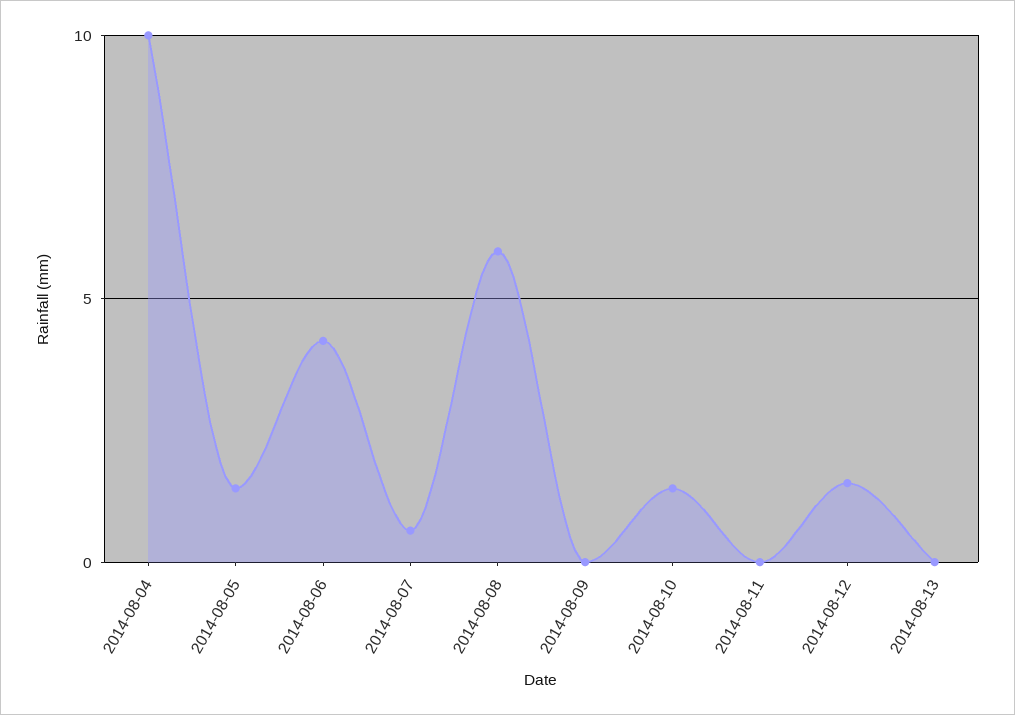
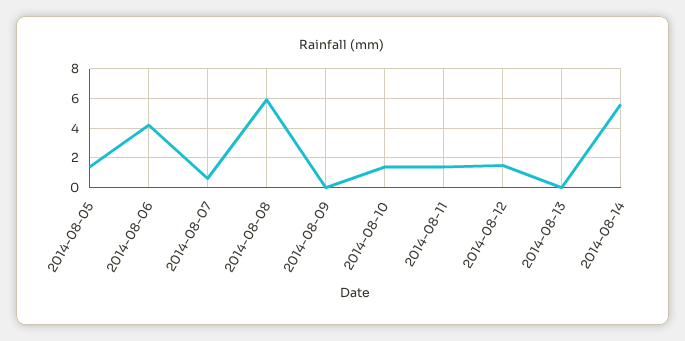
2014-08-04: 10 -> none
2014-08-11: 0 -> 1.5
2014-08-14: none -> 5.5

